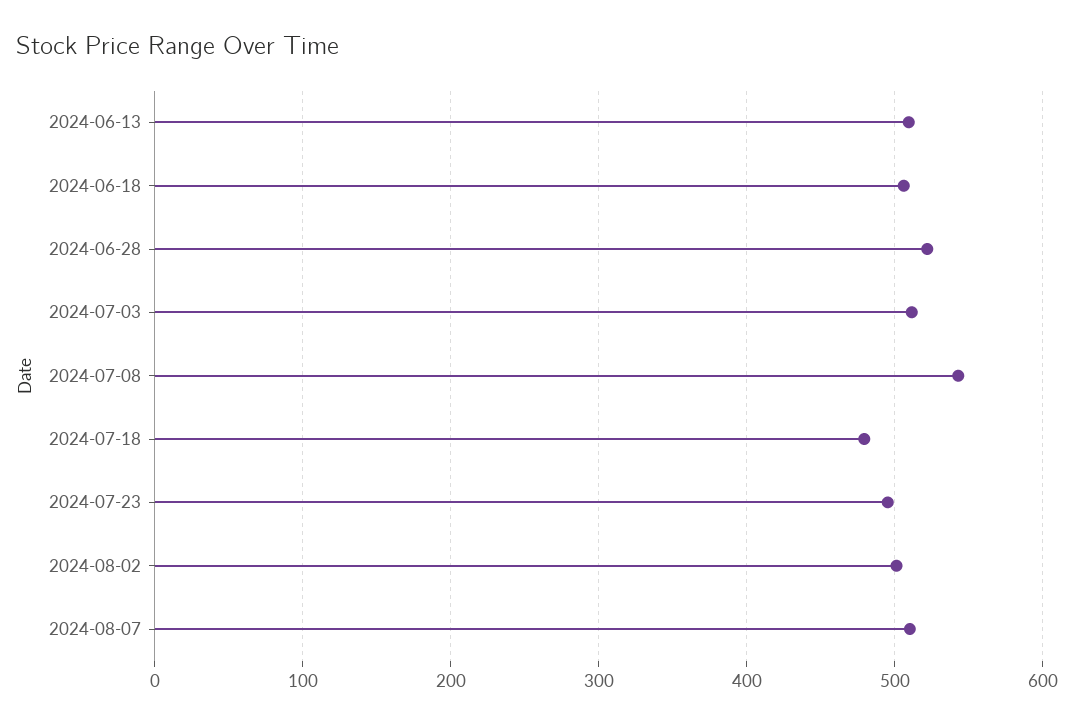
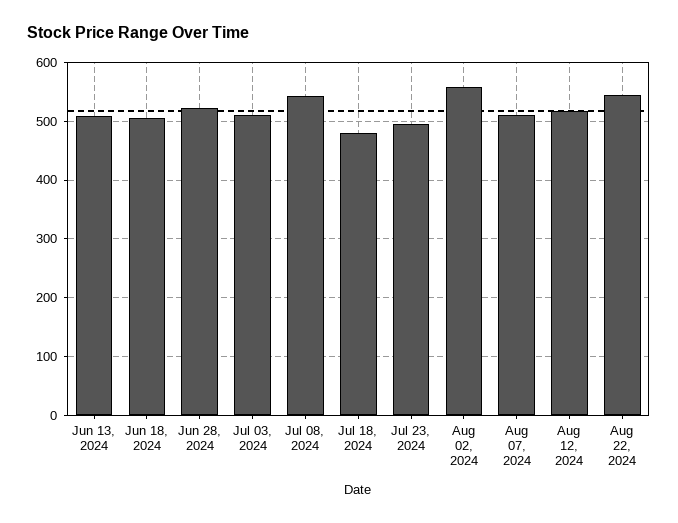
2024-08-02: 500 -> 560
Aug 12, 2024: none -> 520
Aug 22, 2024: none -> 540

